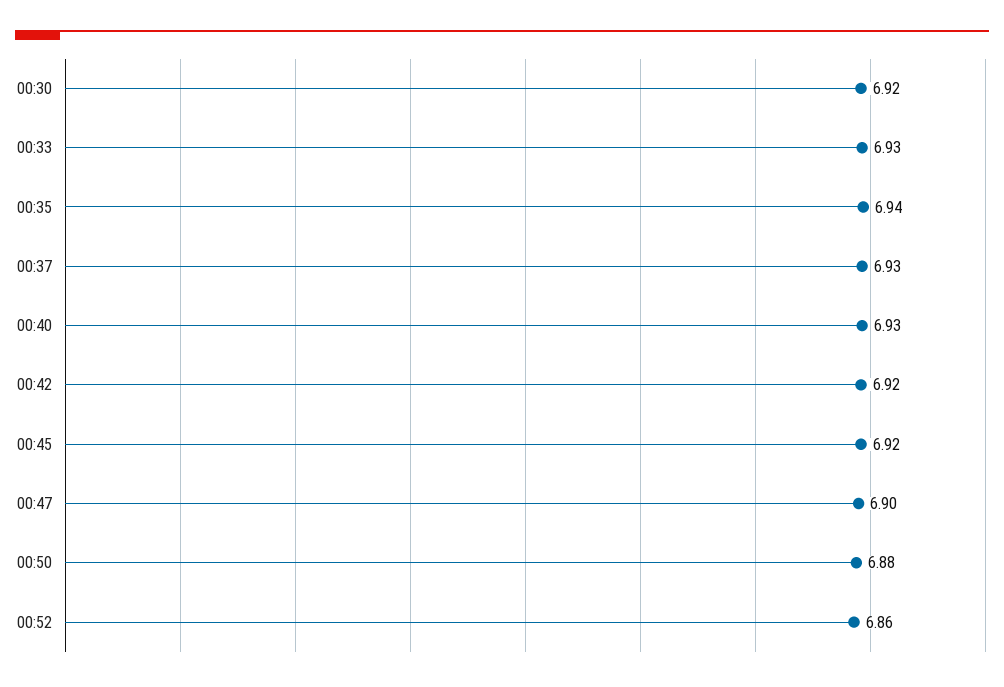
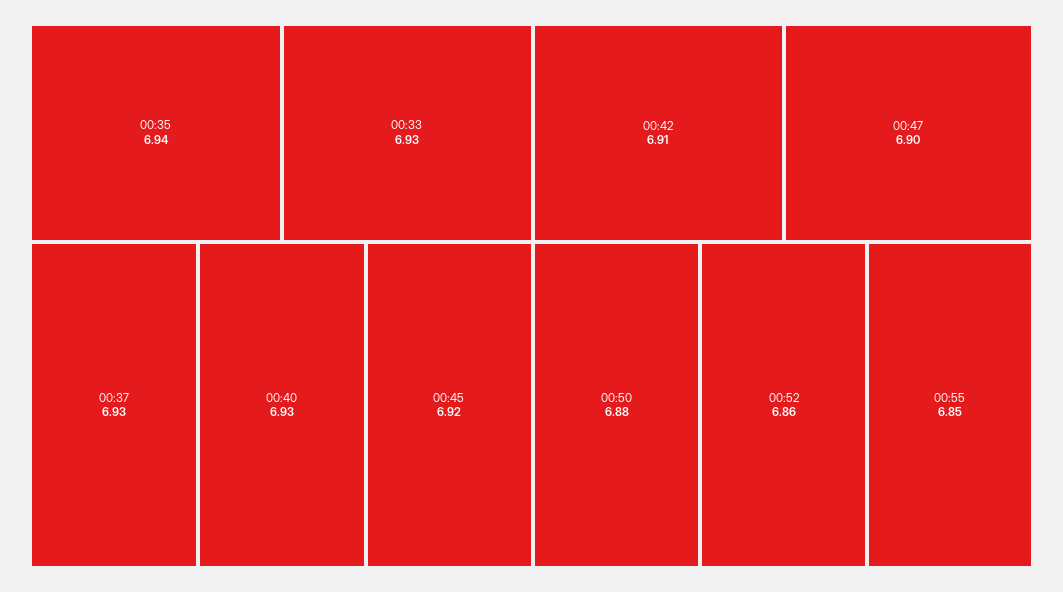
00:30: 6.92 -> none
00:42: 6.92 -> 6.91
00:55: none -> 6.85

